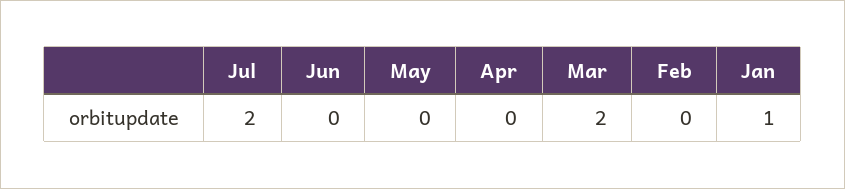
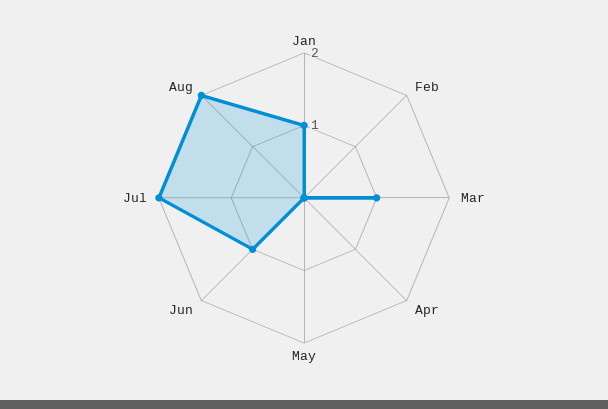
Jun: 0 -> 1
Mar: 2 -> 1
Aug: none -> 2

